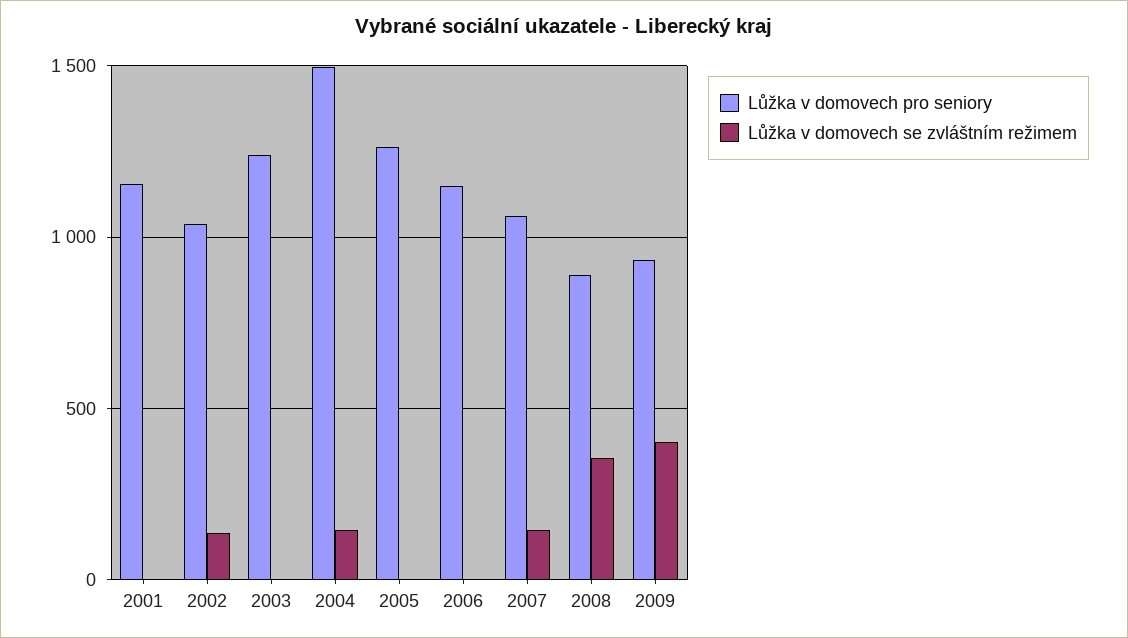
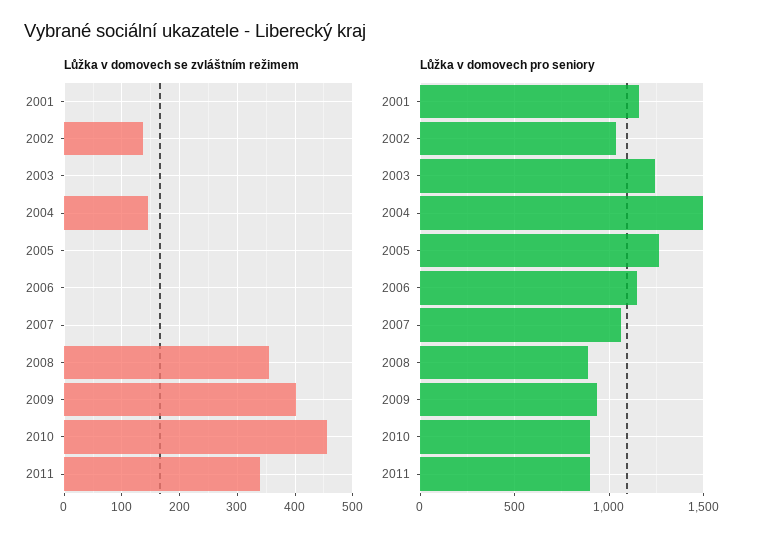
Lůžka v domovech se zvláštním režimem, 2007: 150 -> 0
Lůžka v domovech se zvláštním režimem, 2010: none -> 460
Lůžka v domovech se zvláštním režimem, 2011: none -> 340
Lůžka v domovech pro seniory, 2010: none -> 900
Lůžka v domovech pro seniory, 2011: none -> 900

